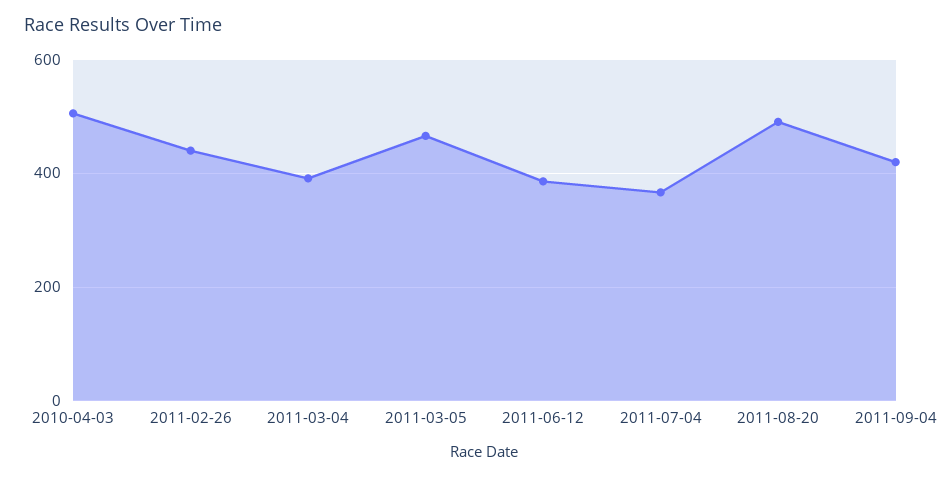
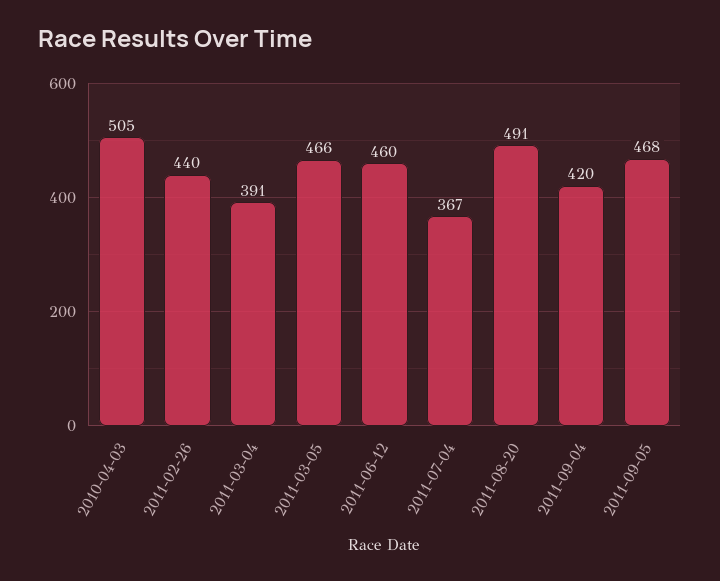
2011-06-12: 380 -> 460
2011-09-05: none -> 468

